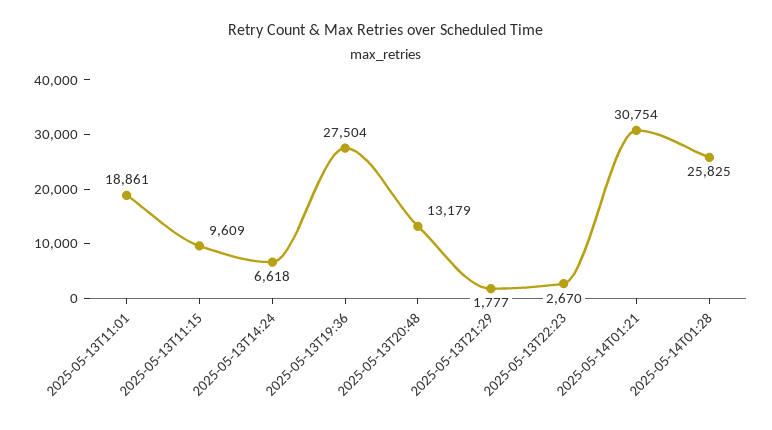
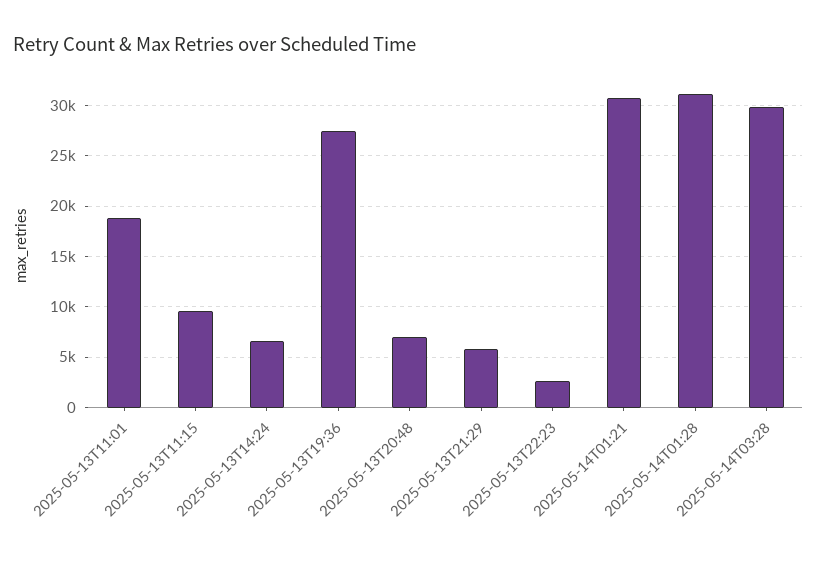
2025-05-13T20:48: 13179 -> 7000
2025-05-13T21:29: 1777 -> 6000
2025-05-14T01:28: 25825 -> 31000
2025-05-14T03:28: none -> 30000

